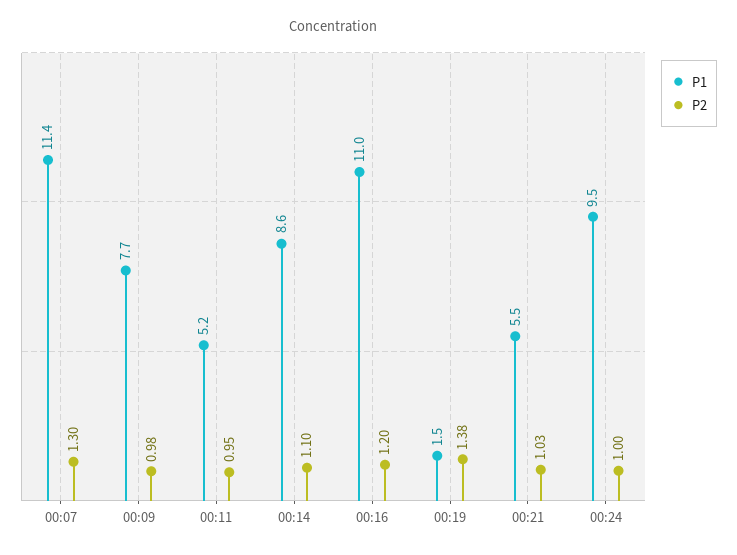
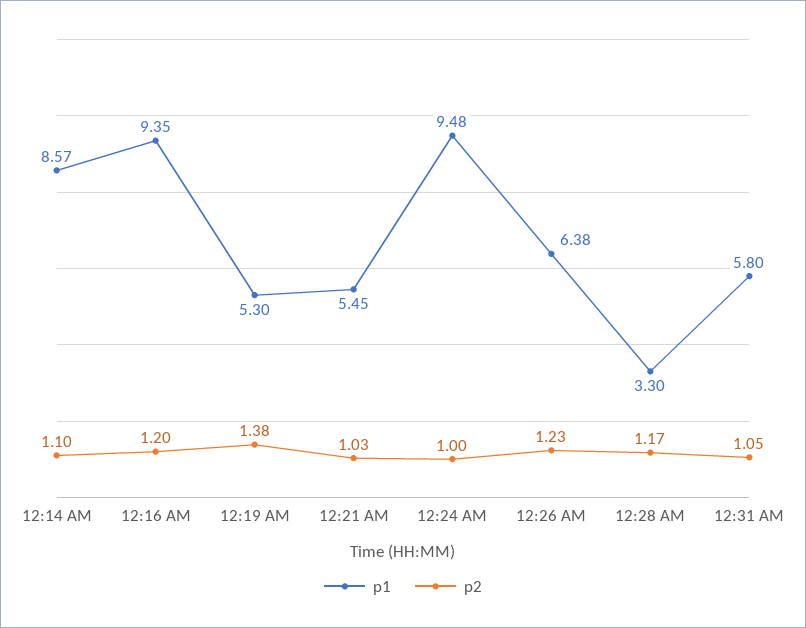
P1, 00:07: 11.4 -> none
P2, 00:07: 1.3 -> none
P1, 00:09: 7.7 -> none
P2, 00:09: 0.98 -> none
P1, 00:11: 5.2 -> none
P2, 00:11: 0.95 -> none
P1, 00:16: 11 -> 9.35
P1, 00:19: 1.5 -> 5.3
P1, 12:26 AM: none -> 6.38
P2, 12:26 AM: none -> 1.23
P1, 12:28 AM: none -> 3.3
P2, 12:28 AM: none -> 1.17
P1, 12:31 AM: none -> 5.8
P2, 12:31 AM: none -> 1.05

